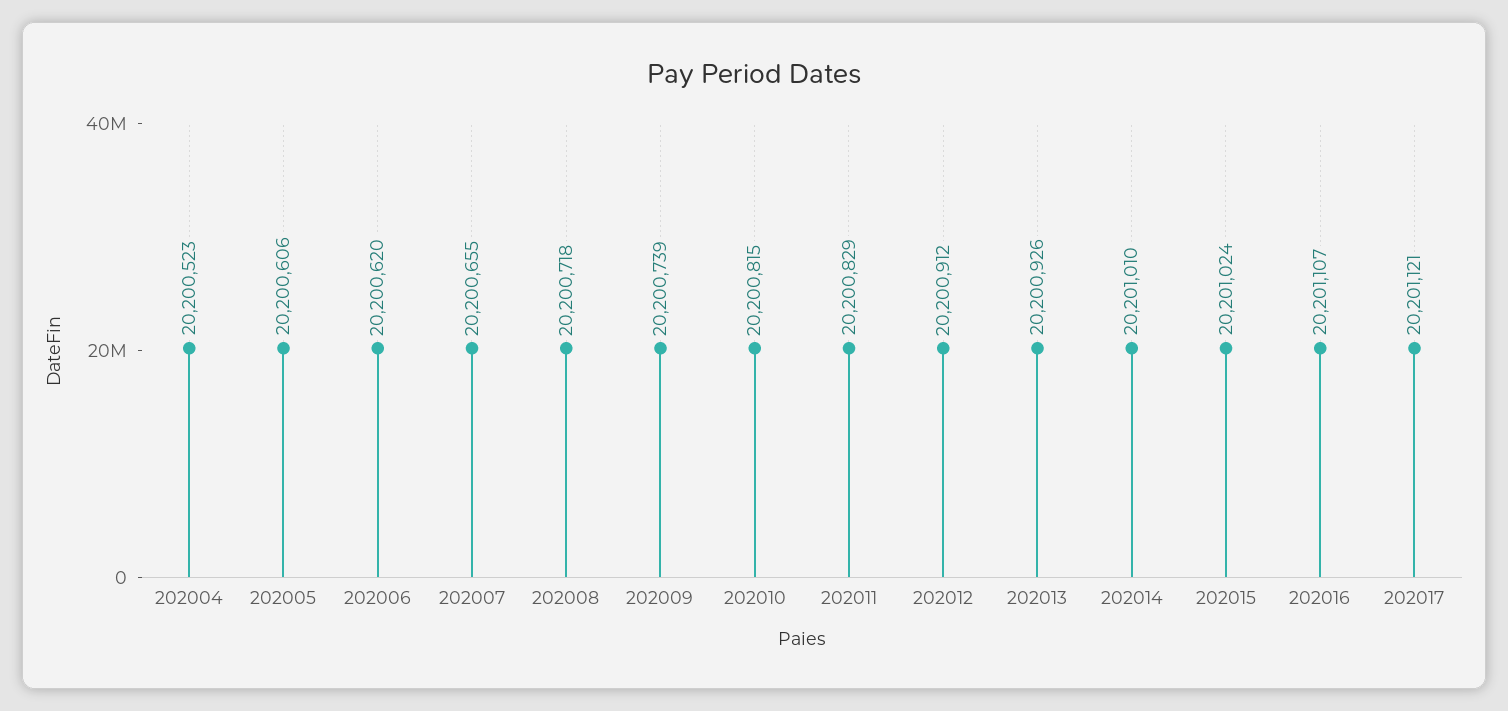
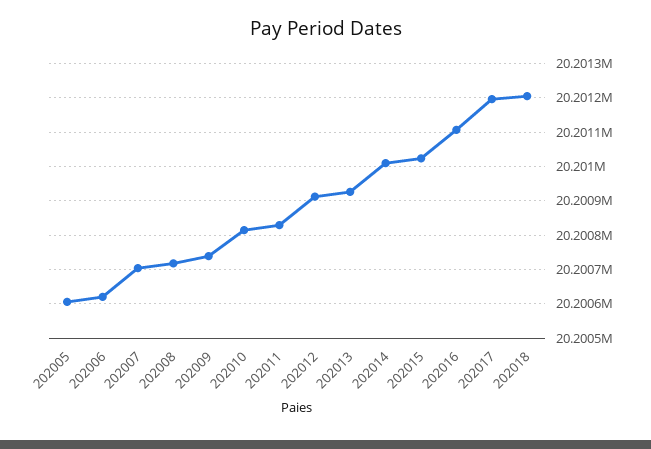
202004: 20200523 -> none
202007: 20200655 -> 20200700
202017: 20201121 -> 20201200
202018: none -> 20201200

